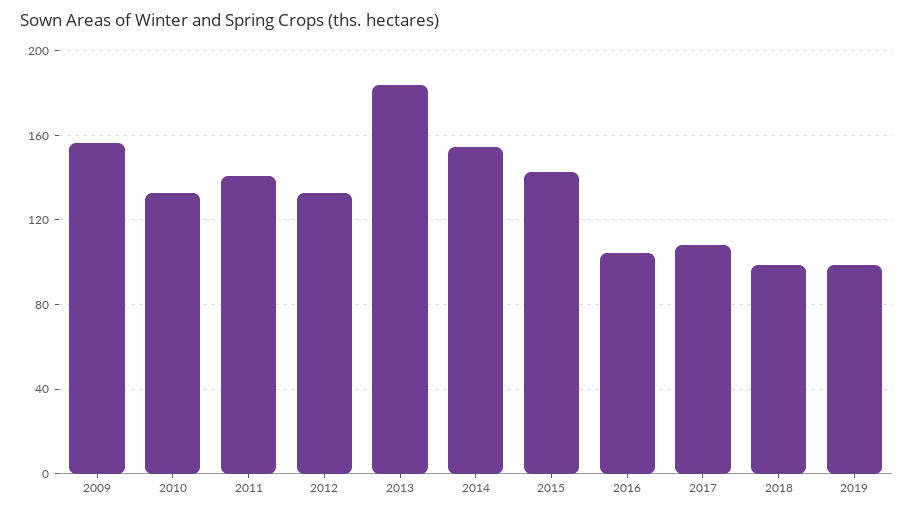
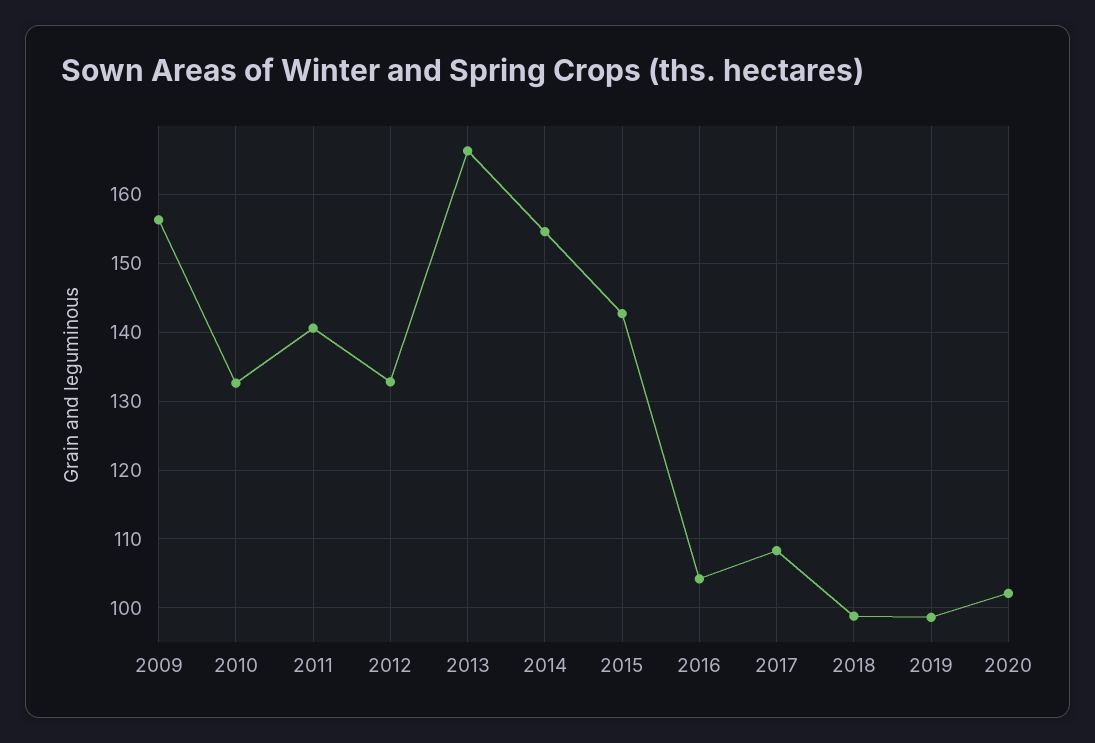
2013: 185 -> 166
2020: none -> 102

